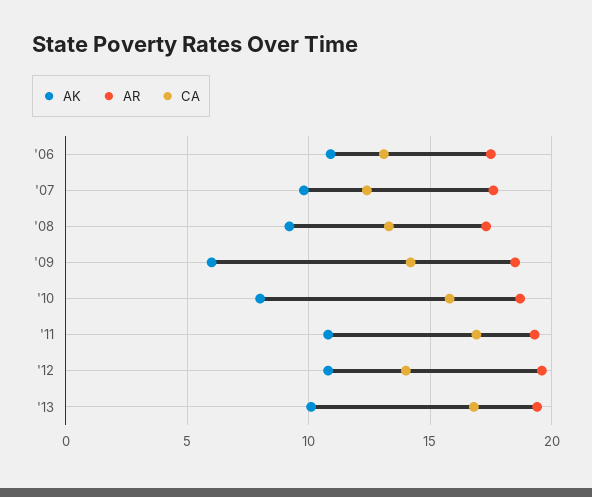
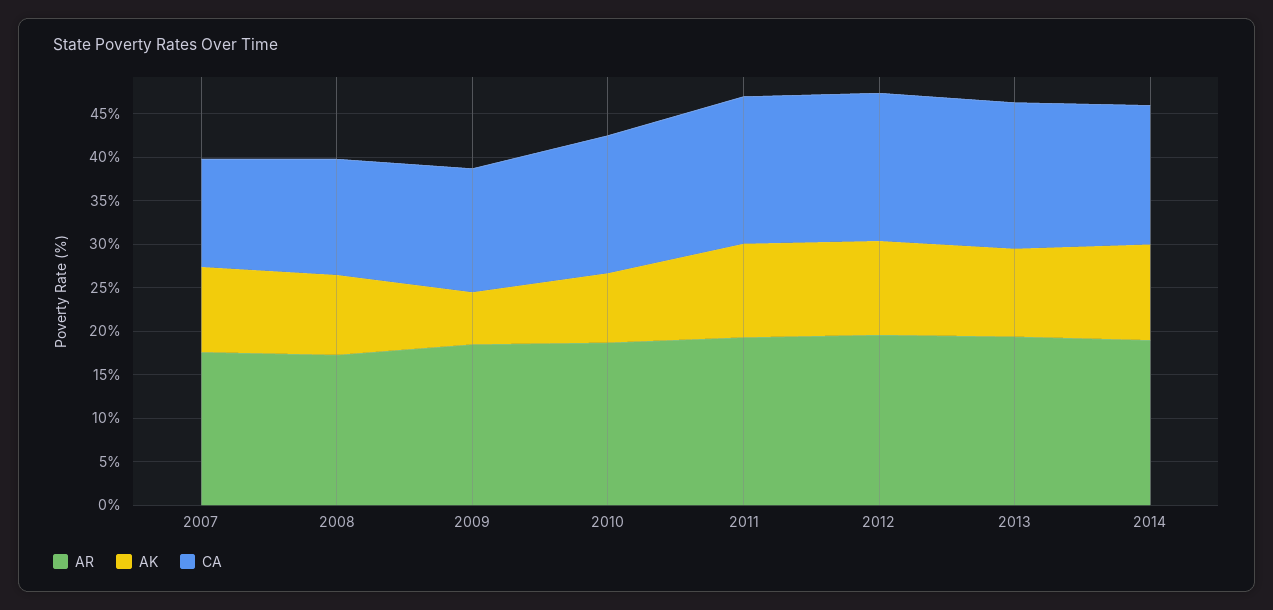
AK, '06: 11 -> none
AR, '06: 17.5 -> none
CA, '06: 13 -> none
CA, '12: 14 -> 17
AR, 2014: none -> 19
AK, 2014: none -> 11
CA, 2014: none -> 16

